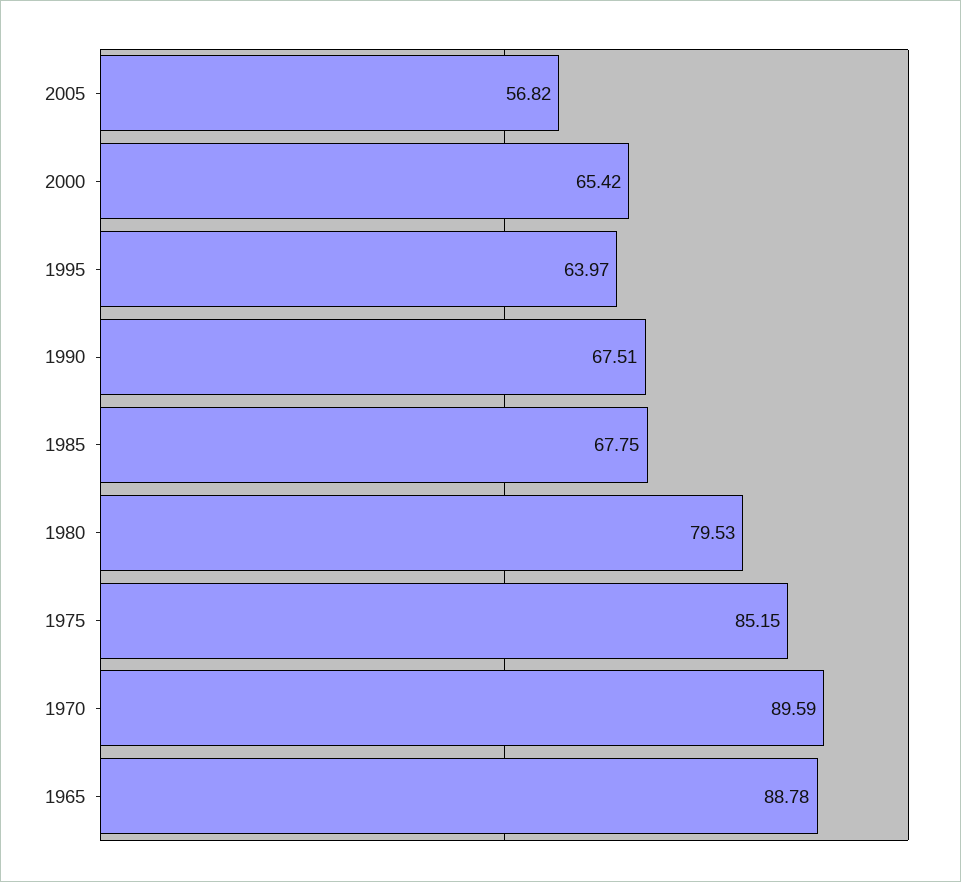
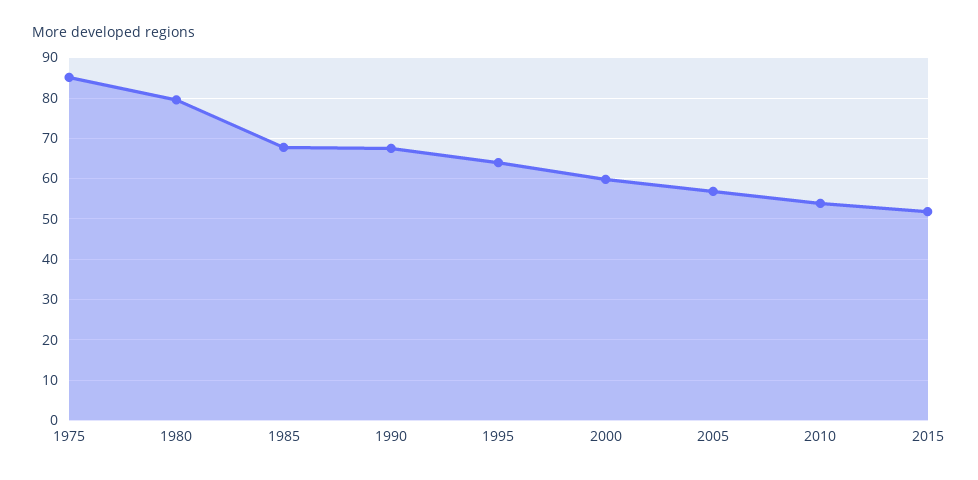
2000: 65.42 -> 60
1970: 89.59 -> none
1965: 88.78 -> none
2010: none -> 54
2015: none -> 52

